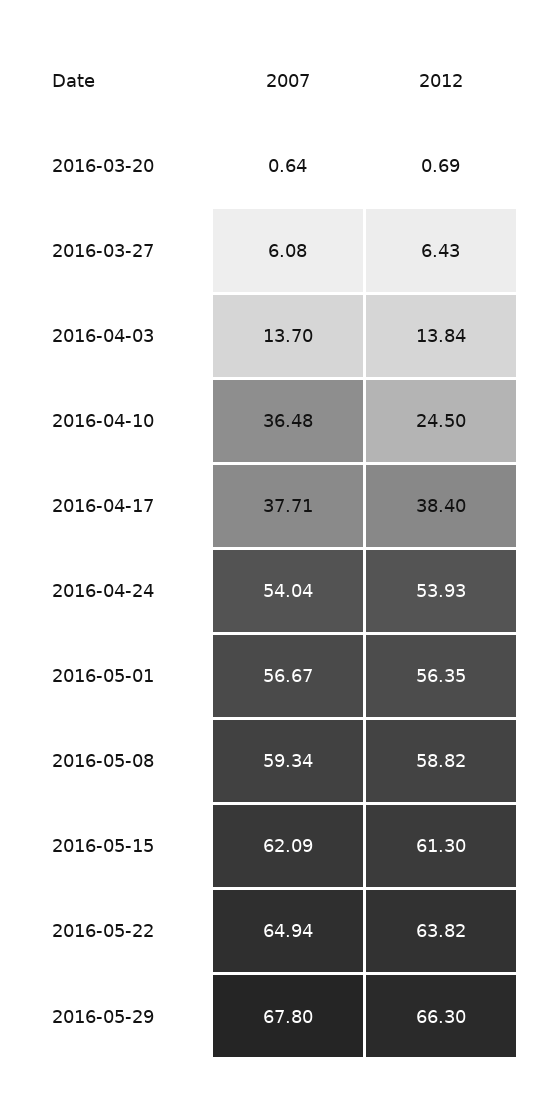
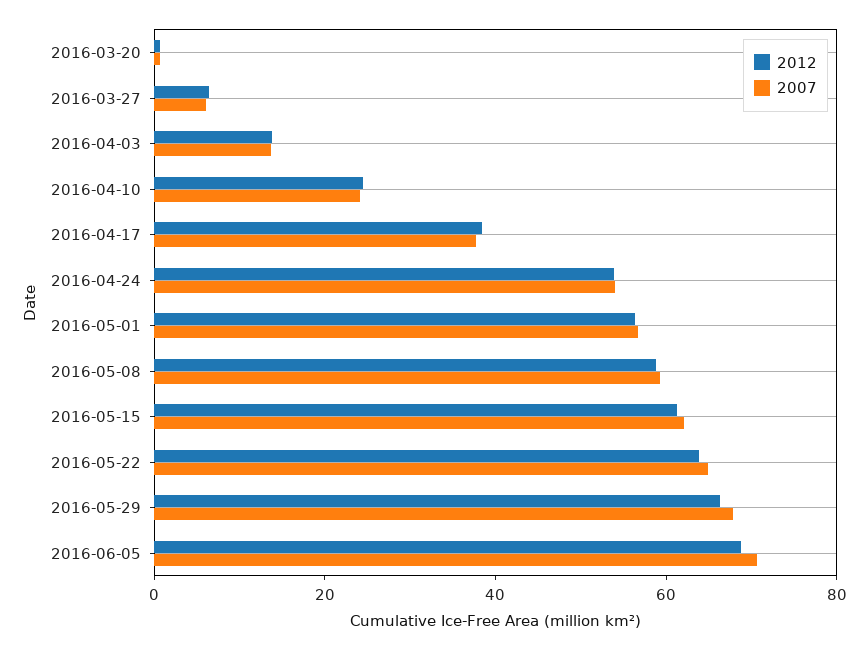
2007, 2016-04-10: 36.48 -> 25
2012, 2016-06-05: none -> 70
2007, 2016-06-05: none -> 70

